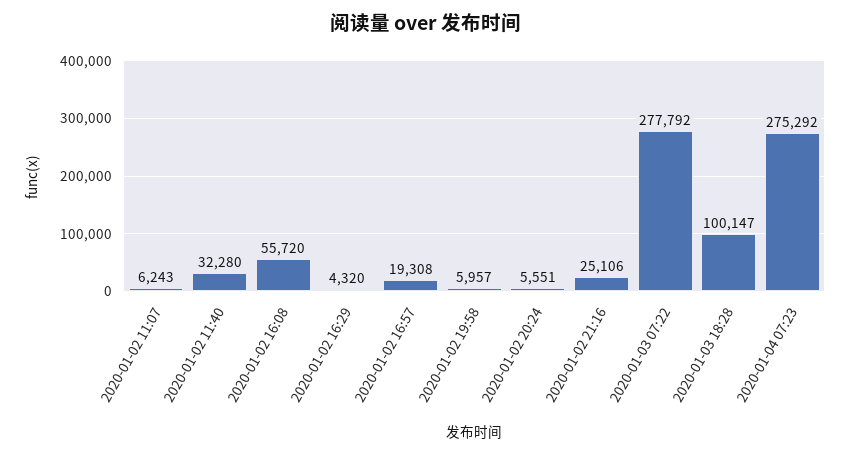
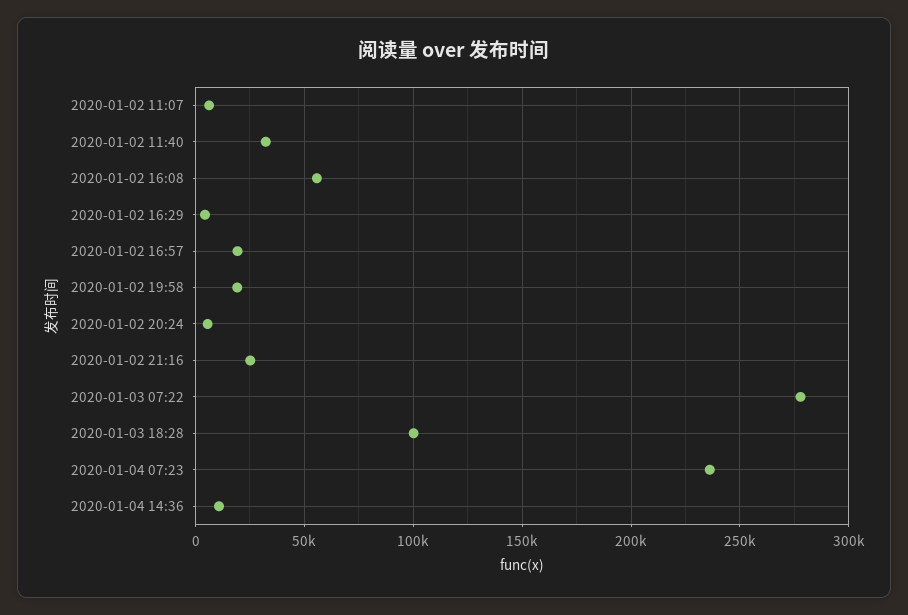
2020-01-02 19:58: 5957 -> 20000
2020-01-04 07:23: 275292 -> 235000
2020-01-04 14:36: none -> 10000

